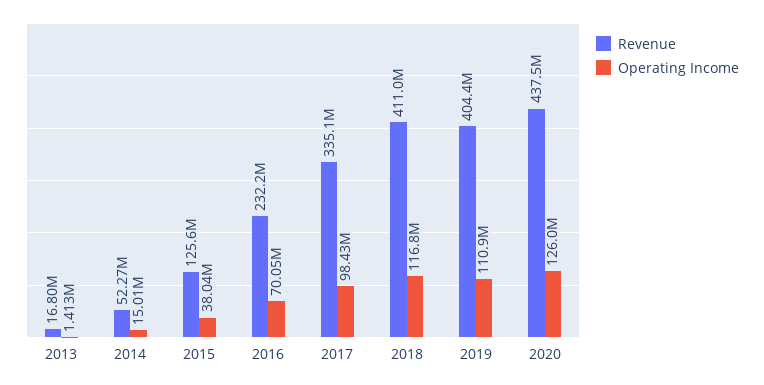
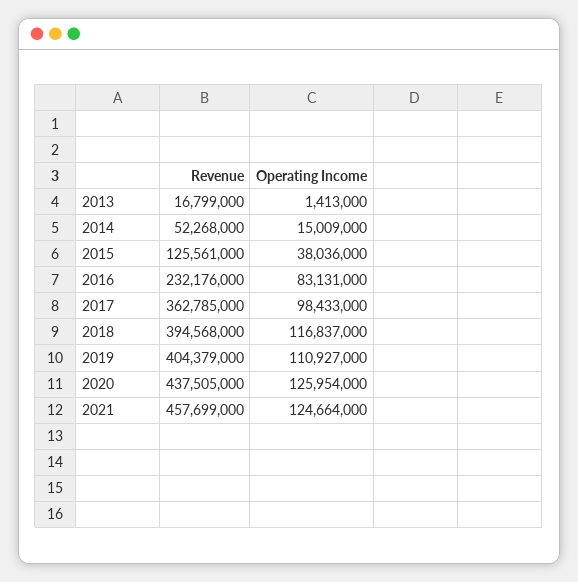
Operating Income, 2016: 70050000 -> 83131000
Revenue, 2017: 335100000 -> 362785000
Revenue, 2018: 411000000 -> 394568000
Revenue, 2021: none -> 457699000
Operating Income, 2021: none -> 124664000

